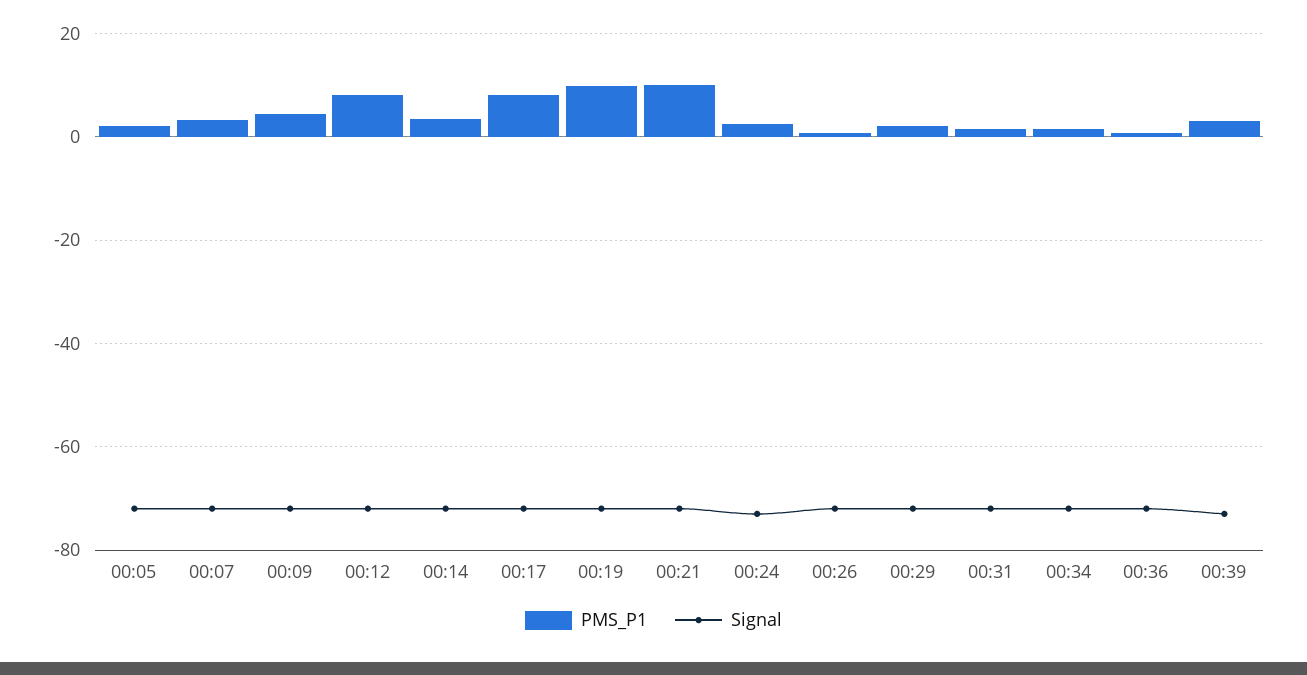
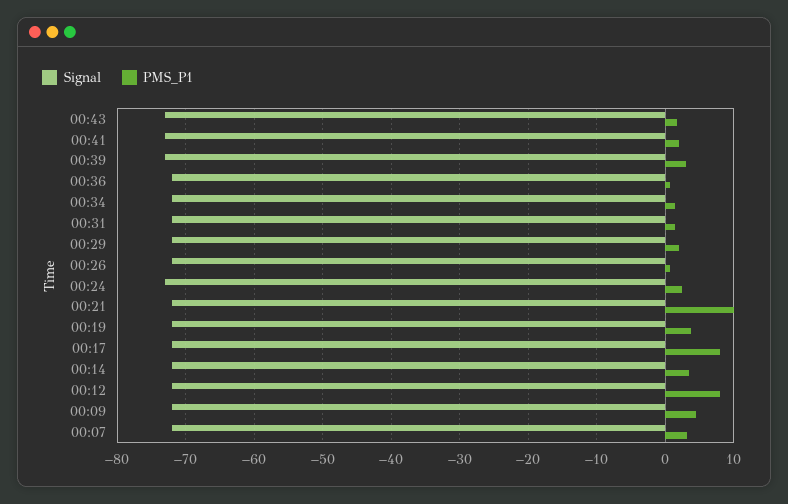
PMS_P1, 00:05: 2 -> none
Signal, 00:05: -72 -> none
PMS_P1, 00:19: 10 -> 4
Signal, 00:43: none -> -73
PMS_P1, 00:43: none -> 2
Signal, 00:41: none -> -73
PMS_P1, 00:41: none -> 2

